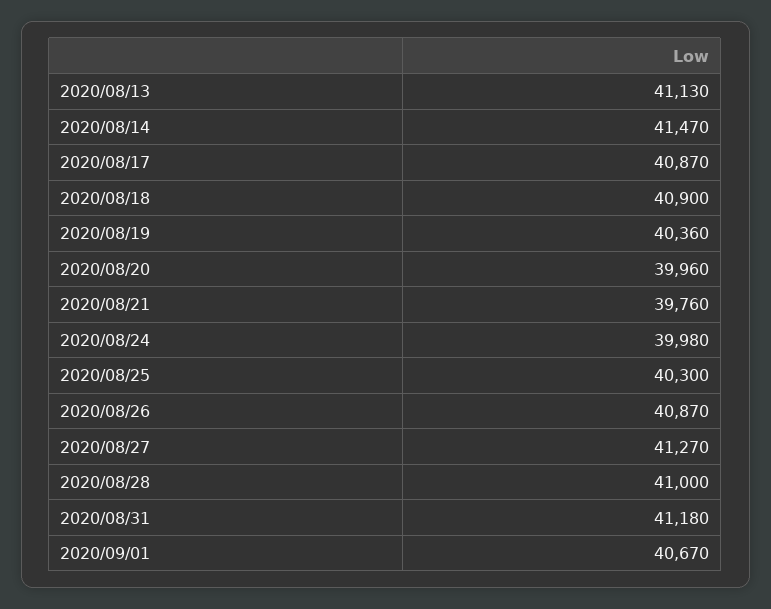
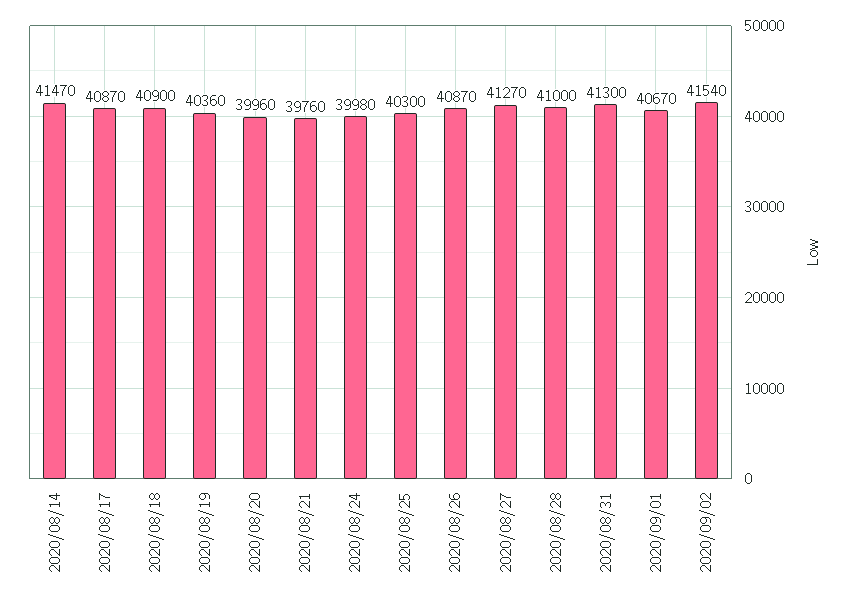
2020/08/13: 41130 -> none
2020/08/31: 41180 -> 41300
2020/09/02: none -> 41540

